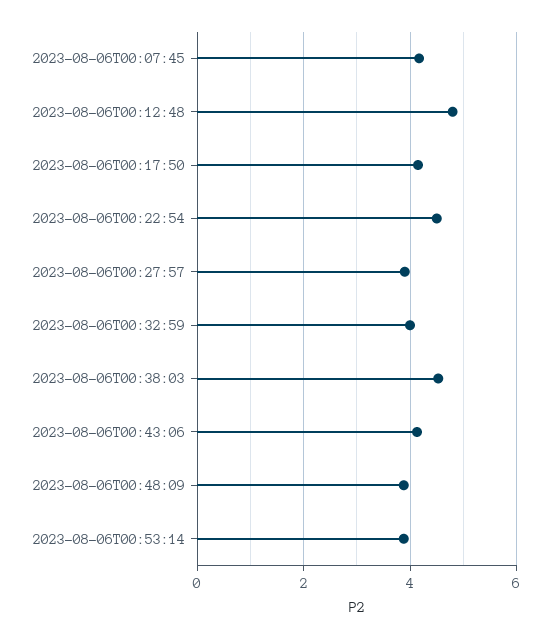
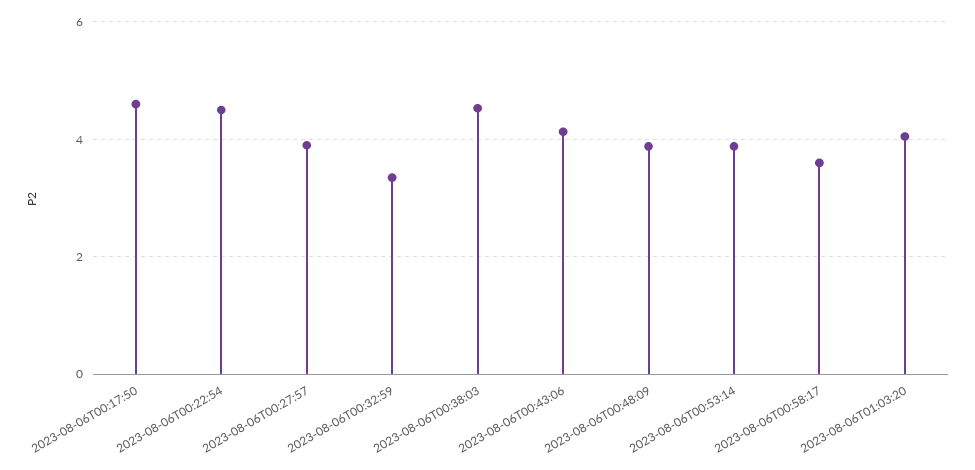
2023-08-06T00:07:45: 4.2 -> none
2023-08-06T00:12:48: 4.8 -> none
2023-08-06T00:17:50: 4.2 -> 4.6
2023-08-06T00:32:59: 4 -> 3.4
2023-08-06T00:58:17: none -> 3.6
2023-08-06T01:03:20: none -> 4

